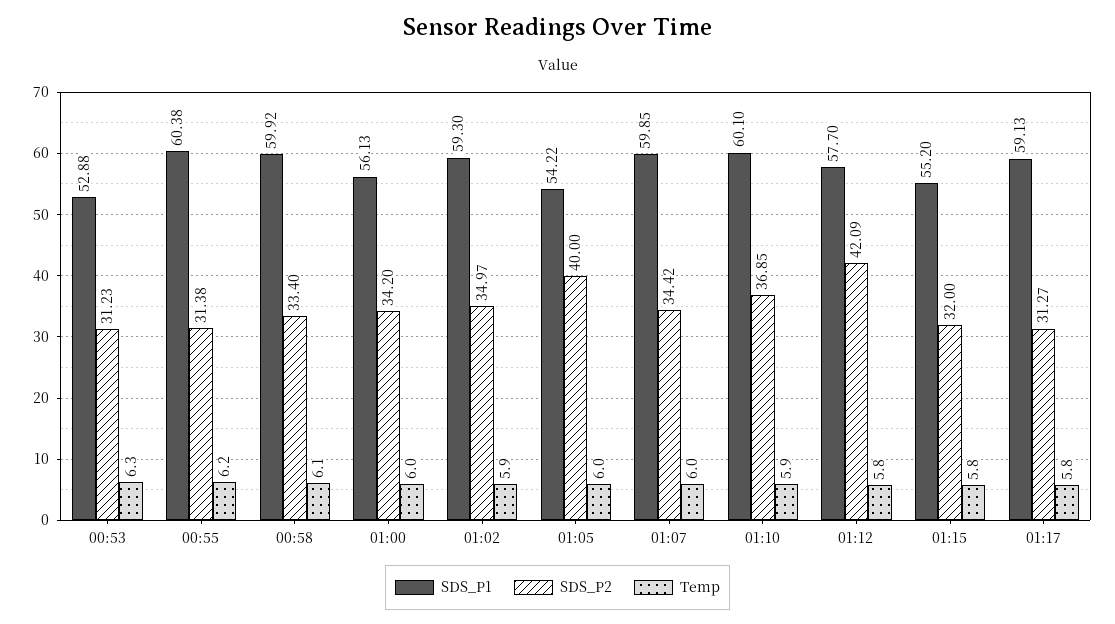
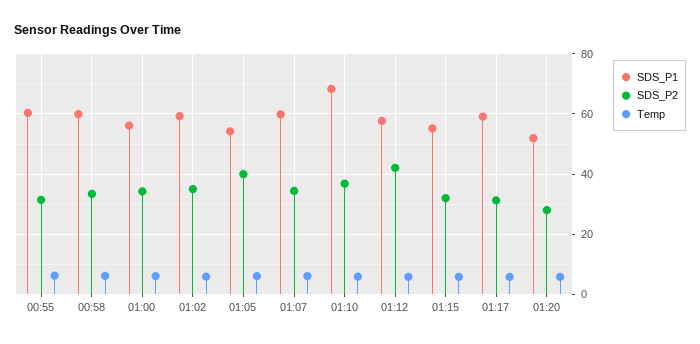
SDS_P1, 00:53: 52.88 -> none
SDS_P2, 00:53: 31.23 -> none
Temp, 00:53: 6.3 -> none
SDS_P1, 01:10: 60.1 -> 68
SDS_P1, 01:20: none -> 52
SDS_P2, 01:20: none -> 28
Temp, 01:20: none -> 6

